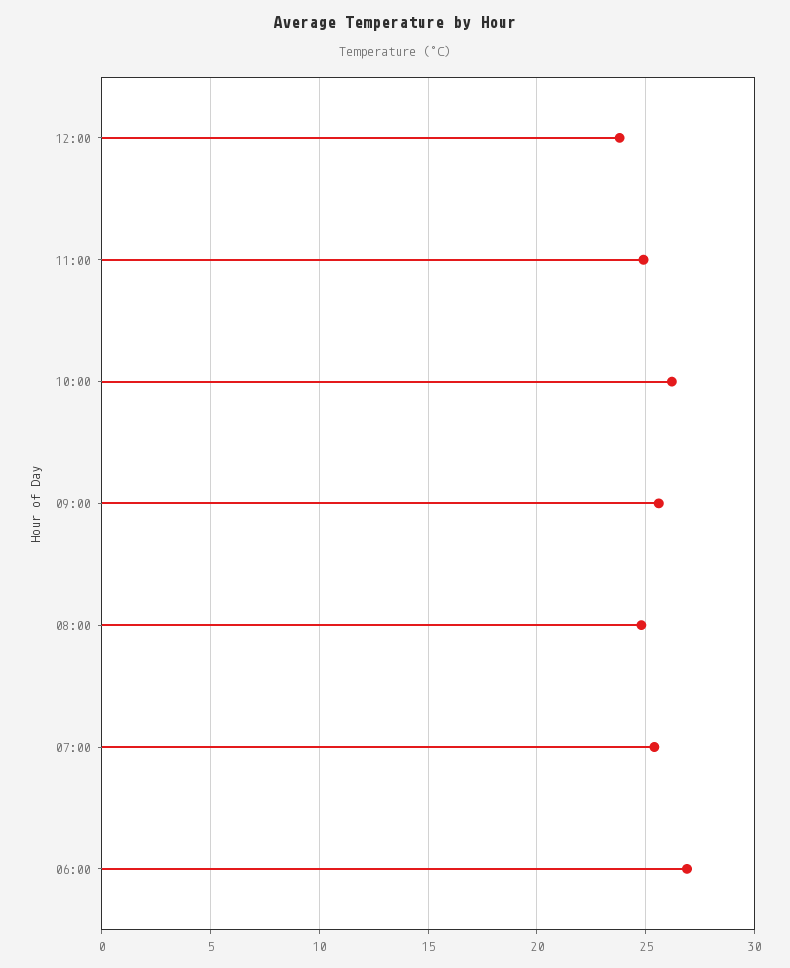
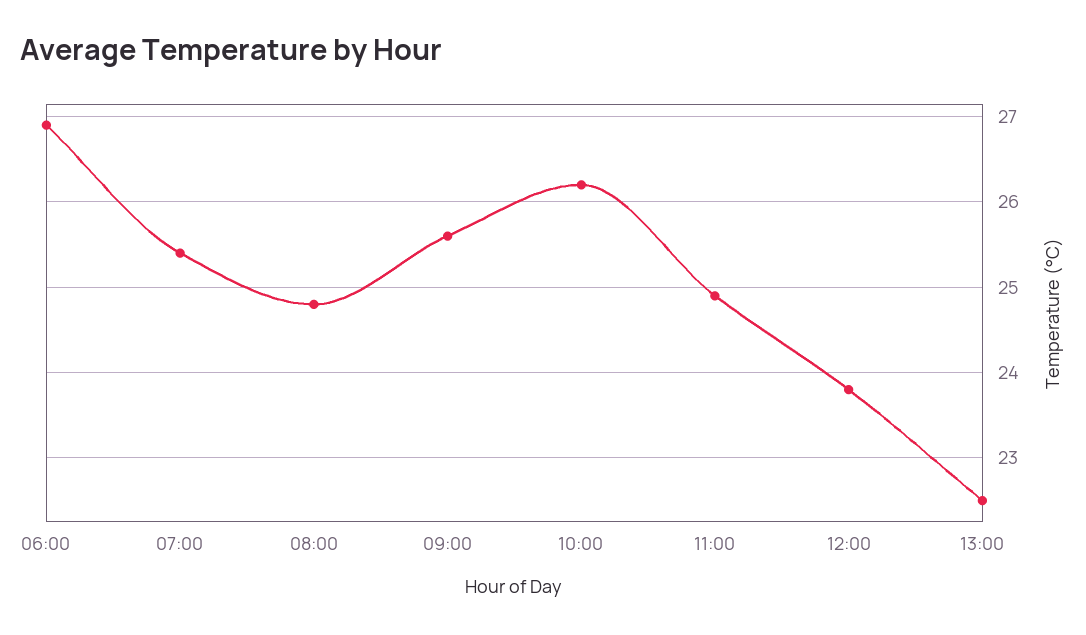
13:00: none -> 22.5

